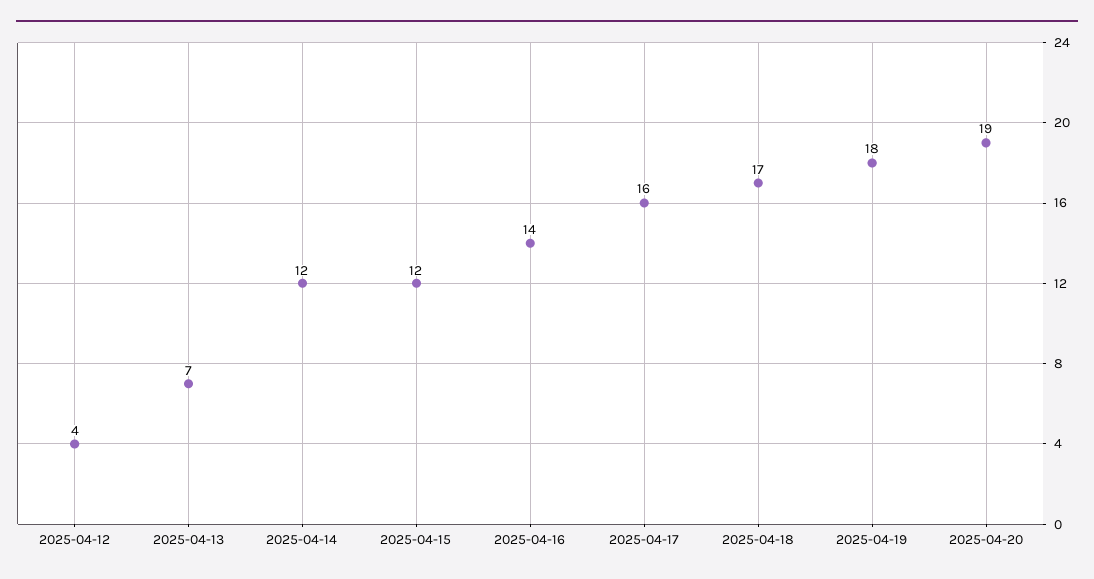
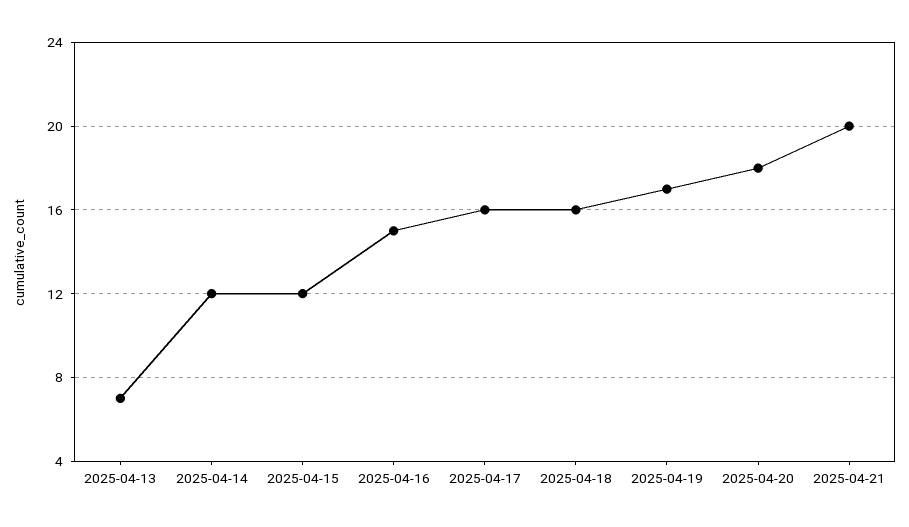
2025-04-12: 4 -> none
2025-04-16: 14 -> 15
2025-04-18: 17 -> 16
2025-04-19: 18 -> 17
2025-04-20: 19 -> 18
2025-04-21: none -> 20

